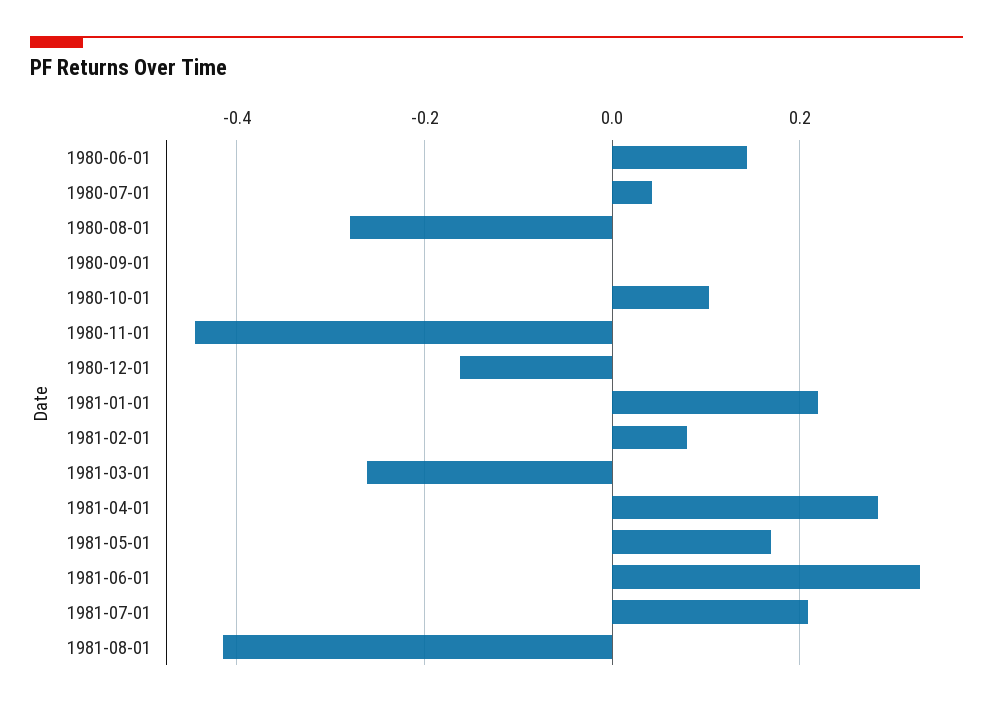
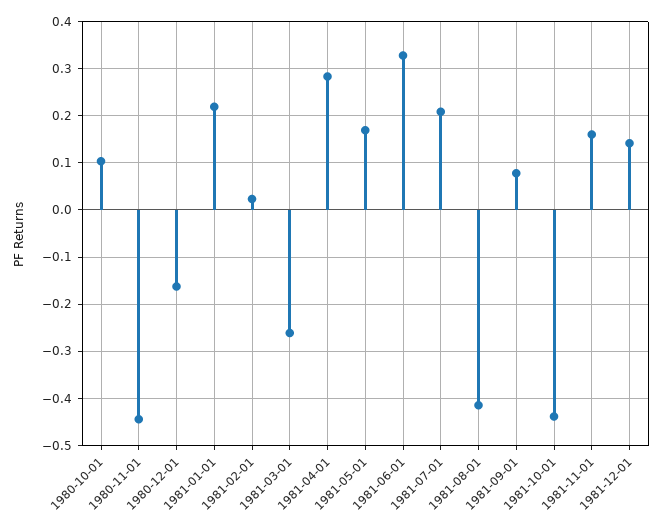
1980-06-01: 0.14 -> none
1980-07-01: 0.04 -> none
1980-08-01: -0.28 -> none
1980-09-01: 0 -> none
1981-02-01: 0.08 -> 0.02
1981-09-01: none -> 0.08
1981-10-01: none -> -0.44
1981-11-01: none -> 0.16
1981-12-01: none -> 0.14

